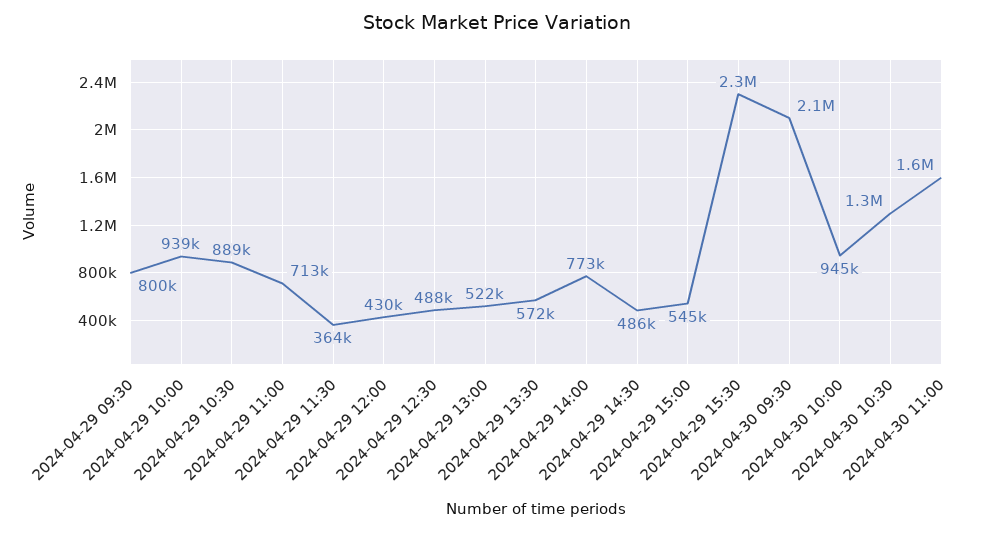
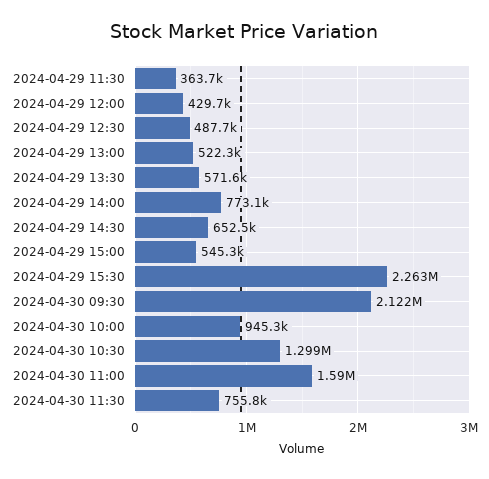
2024-04-29 09:30: 800000 -> none
2024-04-29 10:00: 939000 -> none
2024-04-29 10:30: 889000 -> none
2024-04-29 11:00: 713000 -> none
2024-04-29 14:30: 486000 -> 652500
2024-04-30 11:30: none -> 755800

